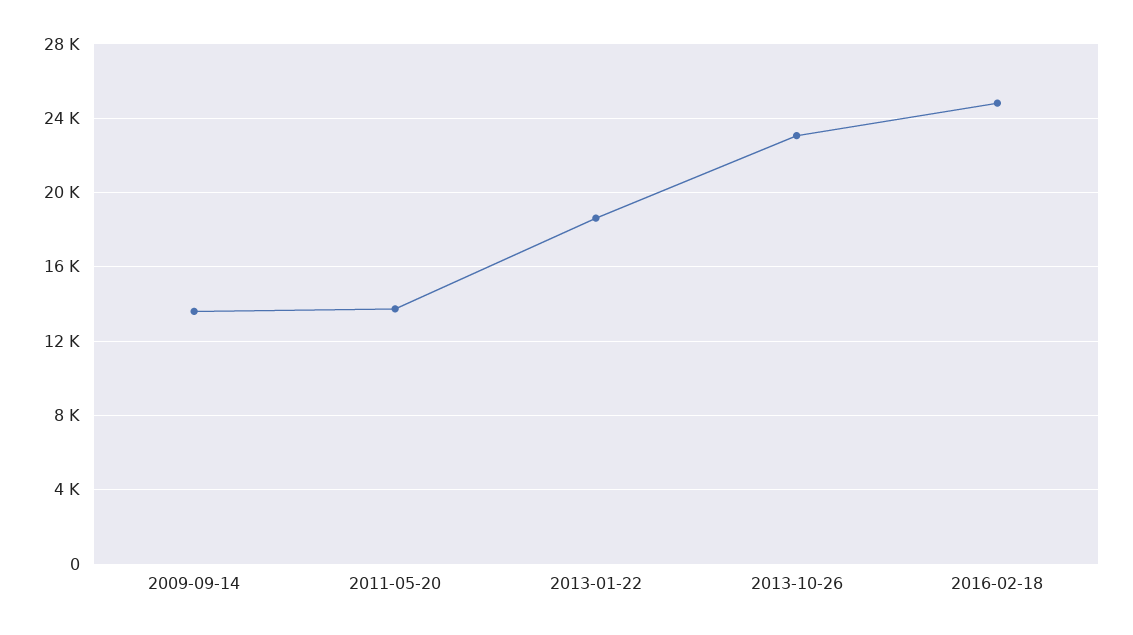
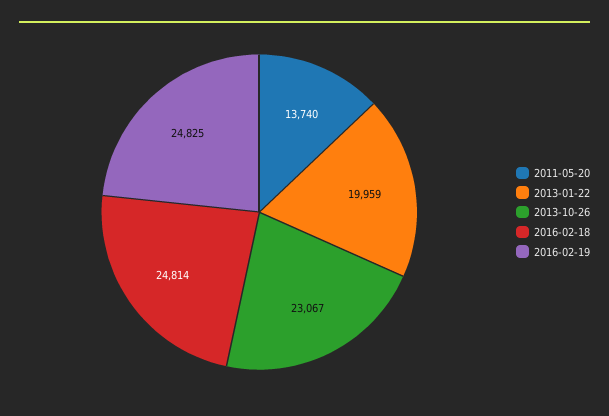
2009-09-14: 13500 -> none
2013-01-22: 18500 -> 19959
2016-02-19: none -> 24825

